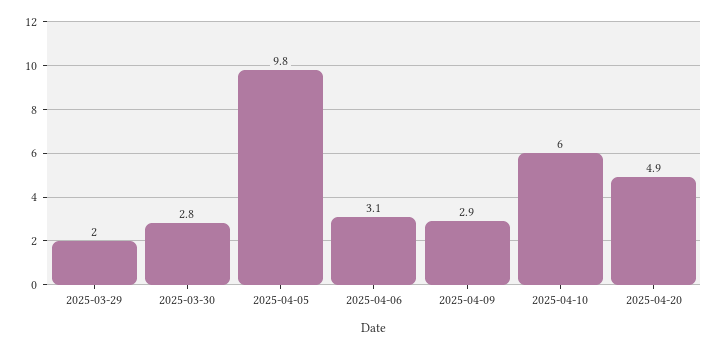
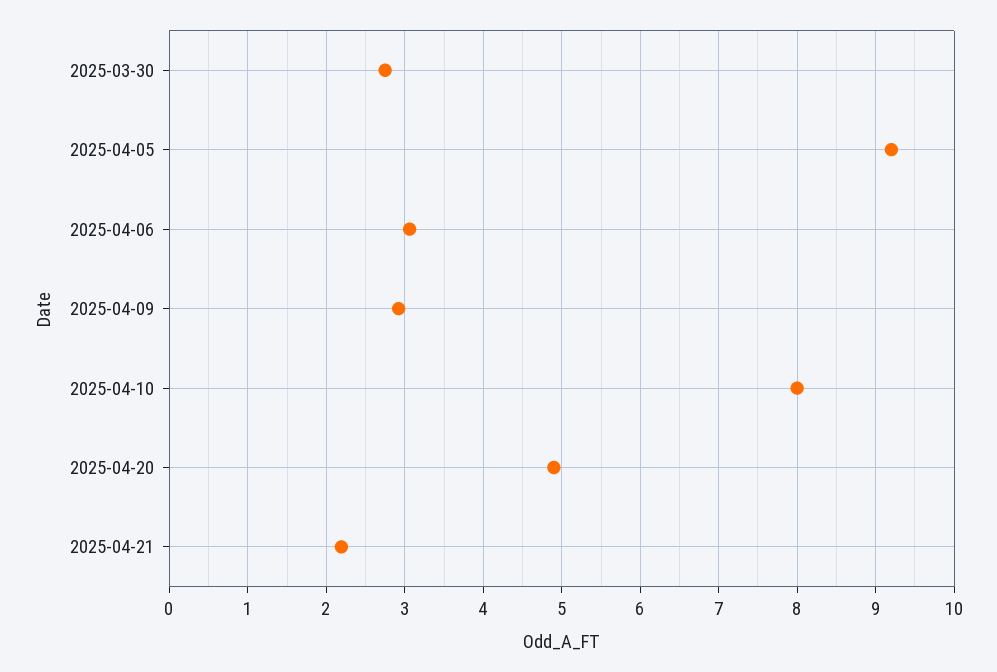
2025-03-29: 2 -> none
2025-04-05: 9.8 -> 9.2
2025-04-10: 6 -> 8
2025-04-21: none -> 2.2

